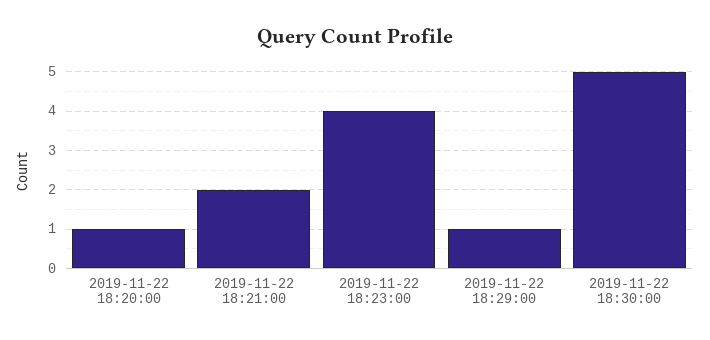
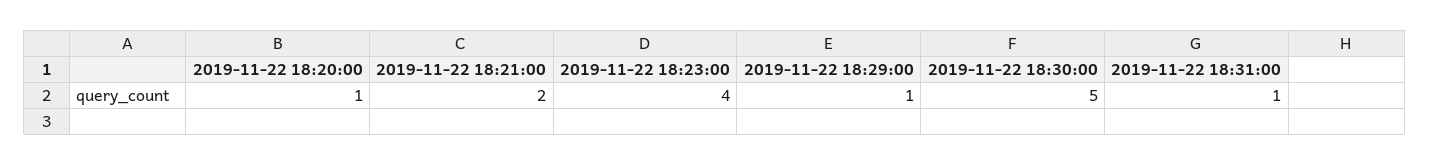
2019-11-22 18:31:00: none -> 1

